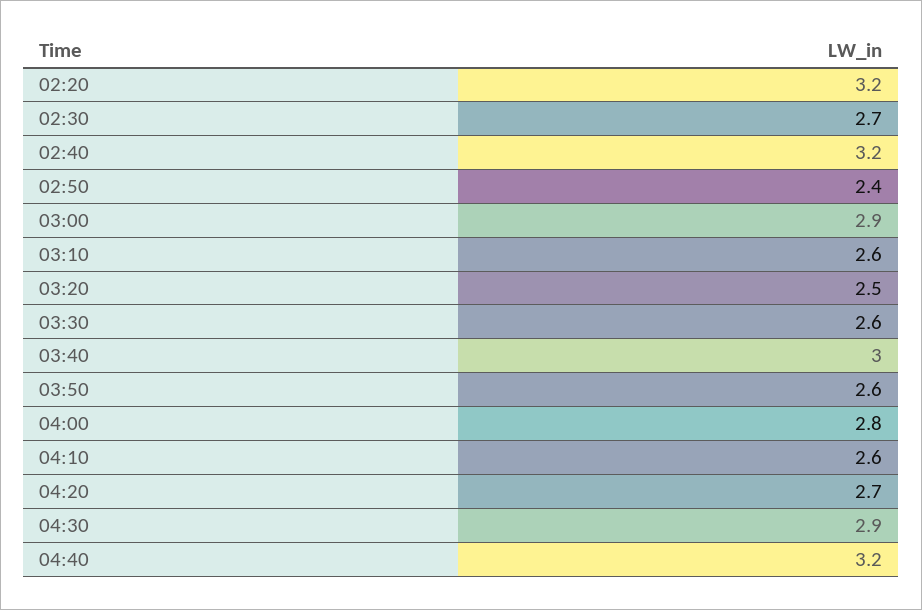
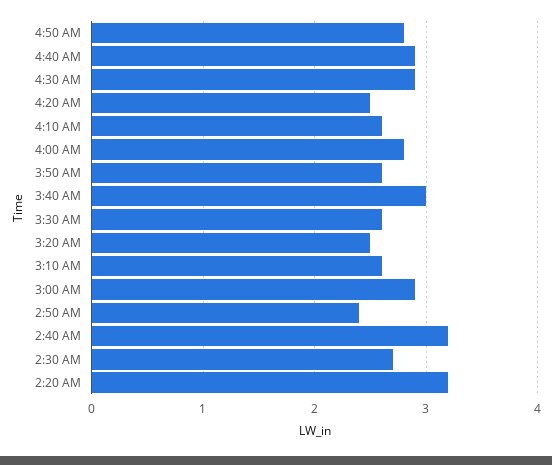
04:20: 2.7 -> 2.5
04:40: 3.2 -> 2.9
4:50 AM: none -> 2.8

